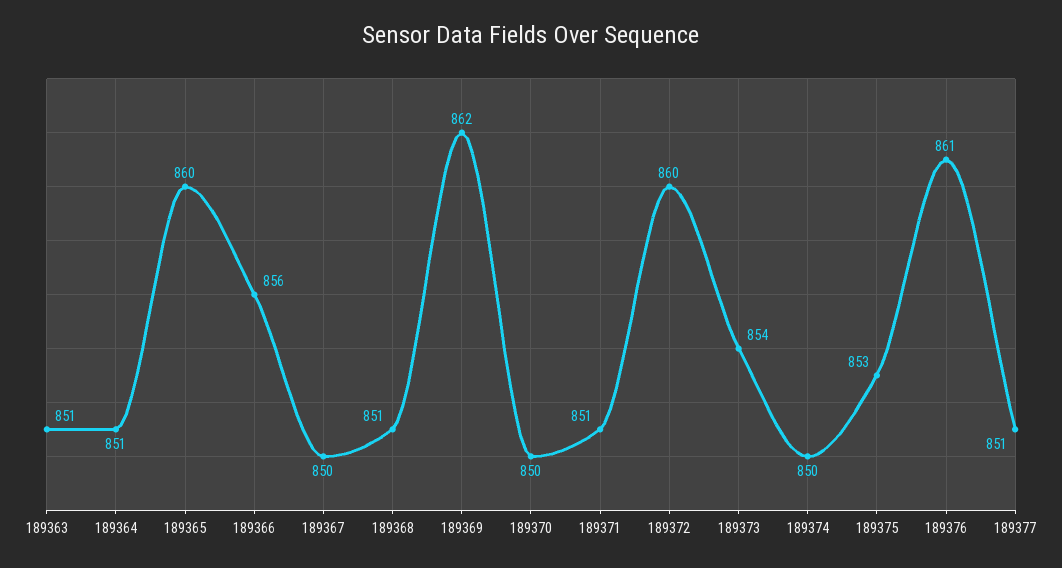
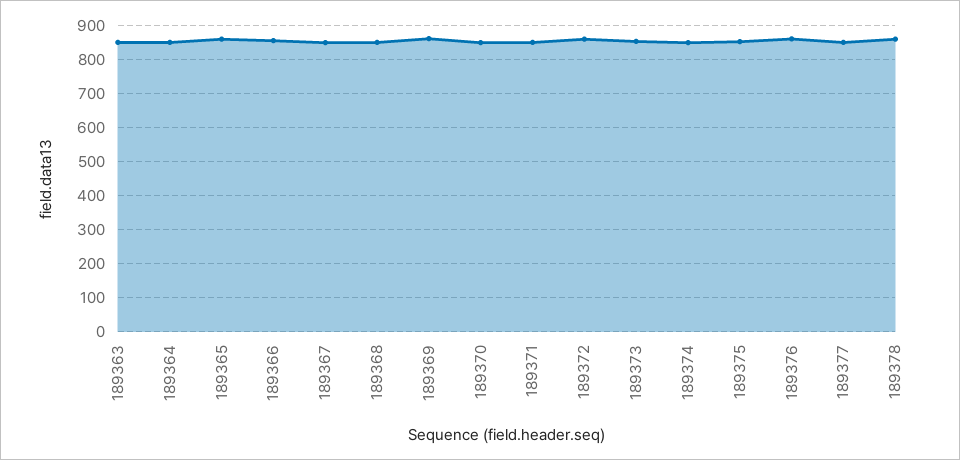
189378: none -> 860

